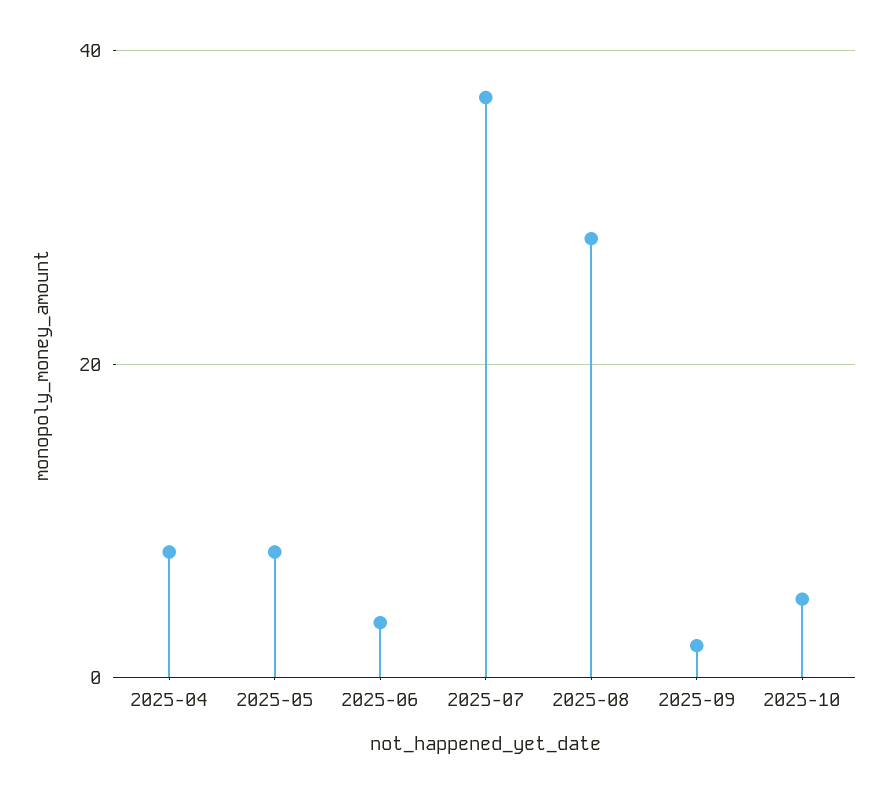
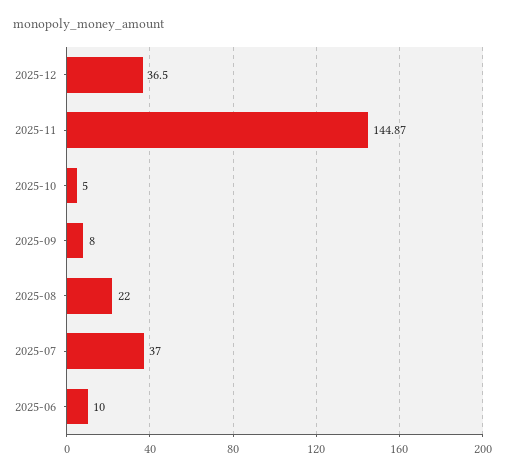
2025-04: 8 -> none
2025-05: 8 -> none
2025-06: 4 -> 10
2025-08: 28 -> 22
2025-09: 2 -> 8
2025-12: none -> 36.5
2025-11: none -> 144.87

